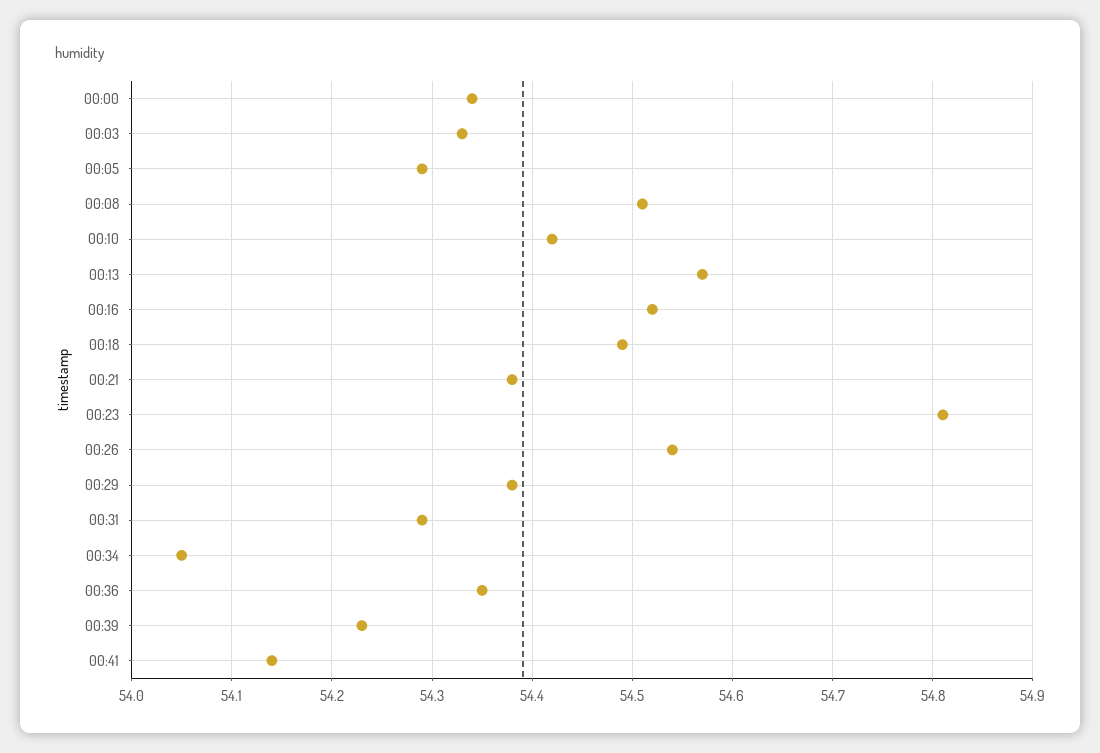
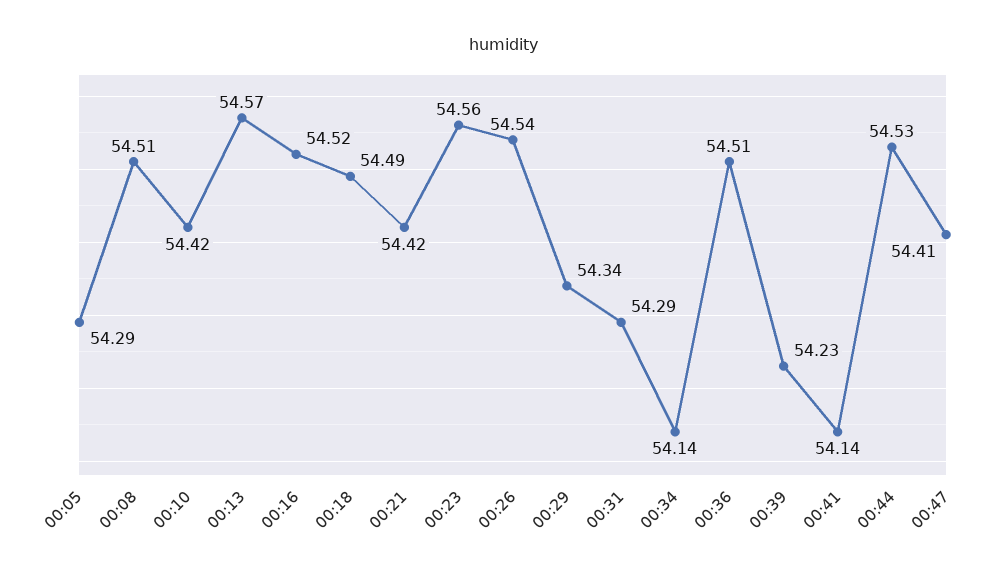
00:00: 54.34 -> none
00:03: 54.33 -> none
00:21: 54.38 -> 54.42
00:23: 54.81 -> 54.56
00:29: 54.38 -> 54.34
00:34: 54.05 -> 54.14
00:36: 54.35 -> 54.51
00:44: none -> 54.53
00:47: none -> 54.41

